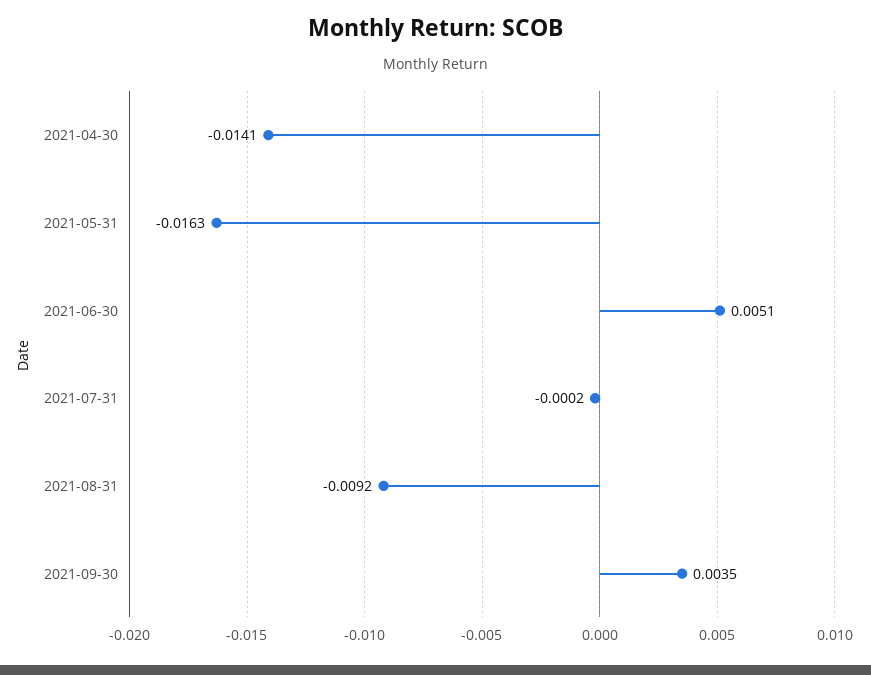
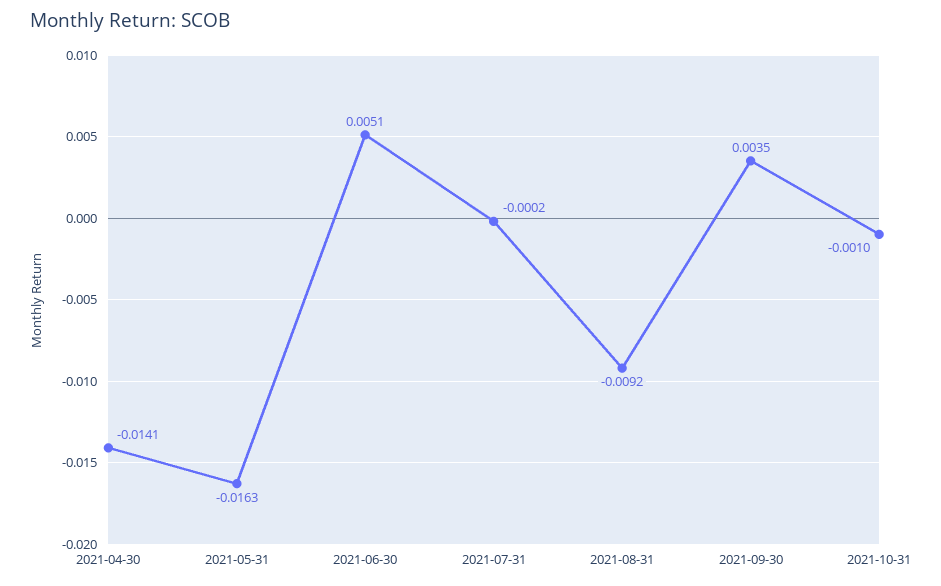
2021-10-31: none -> -0.001

